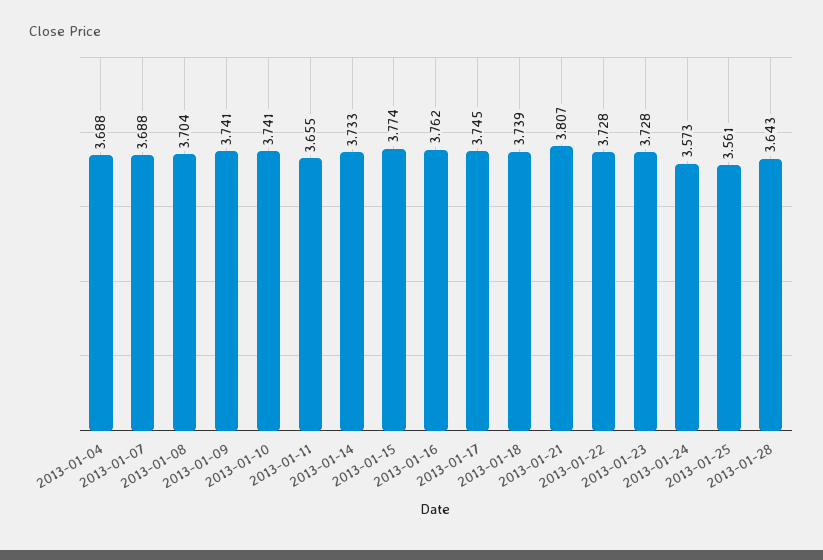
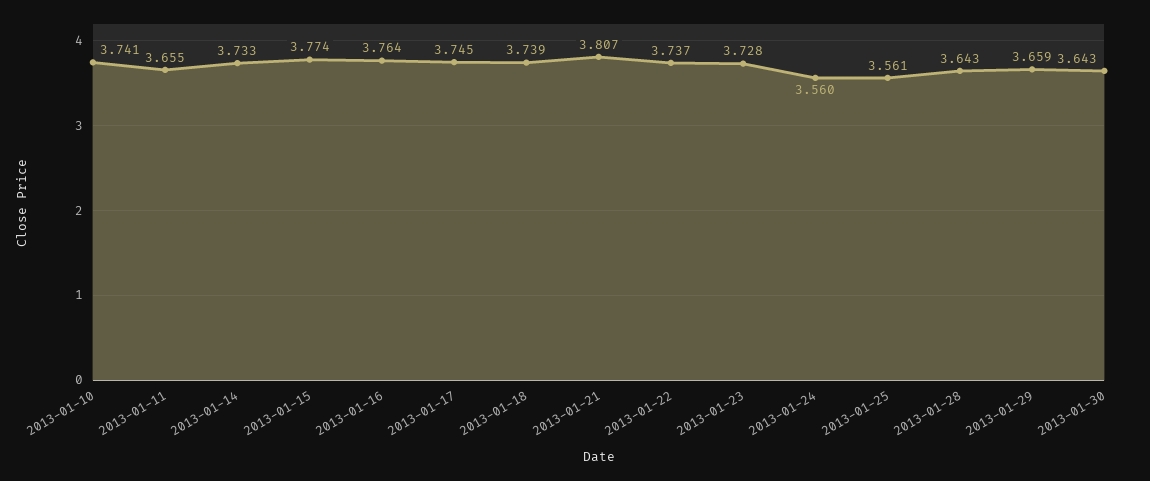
2013-01-04: 3.688 -> none
2013-01-07: 3.688 -> none
2013-01-08: 3.704 -> none
2013-01-09: 3.741 -> none
2013-01-16: 3.762 -> 3.764
2013-01-22: 3.728 -> 3.737
2013-01-24: 3.573 -> 3.56
2013-01-29: none -> 3.659
2013-01-30: none -> 3.643

